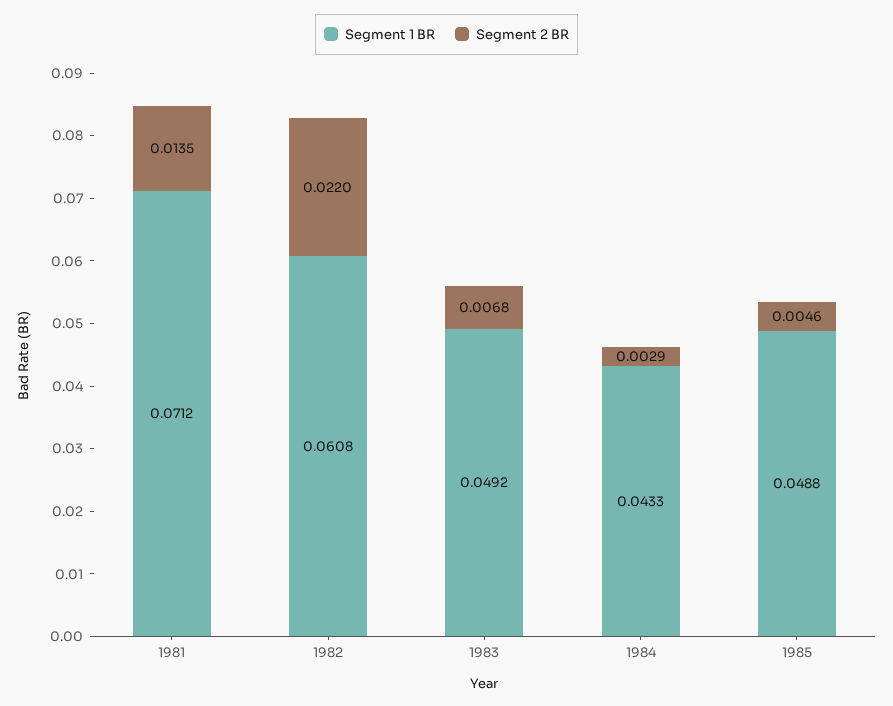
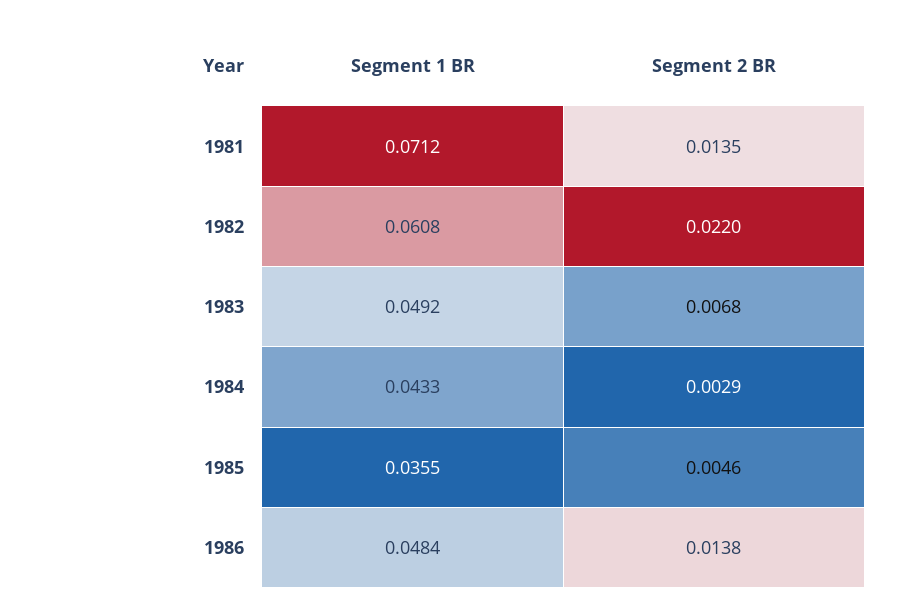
Segment 1 BR, 1985: 0.0488 -> 0.0355
Segment 1 BR, 1986: none -> 0.0484
Segment 2 BR, 1986: none -> 0.0138

